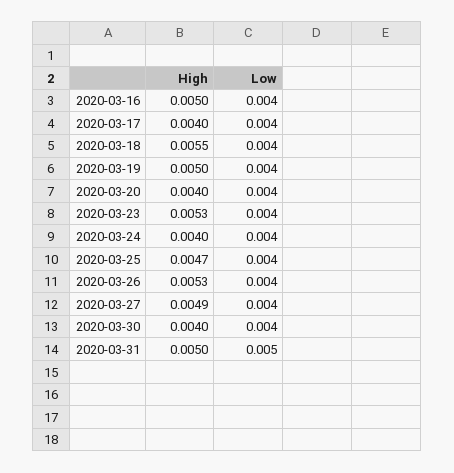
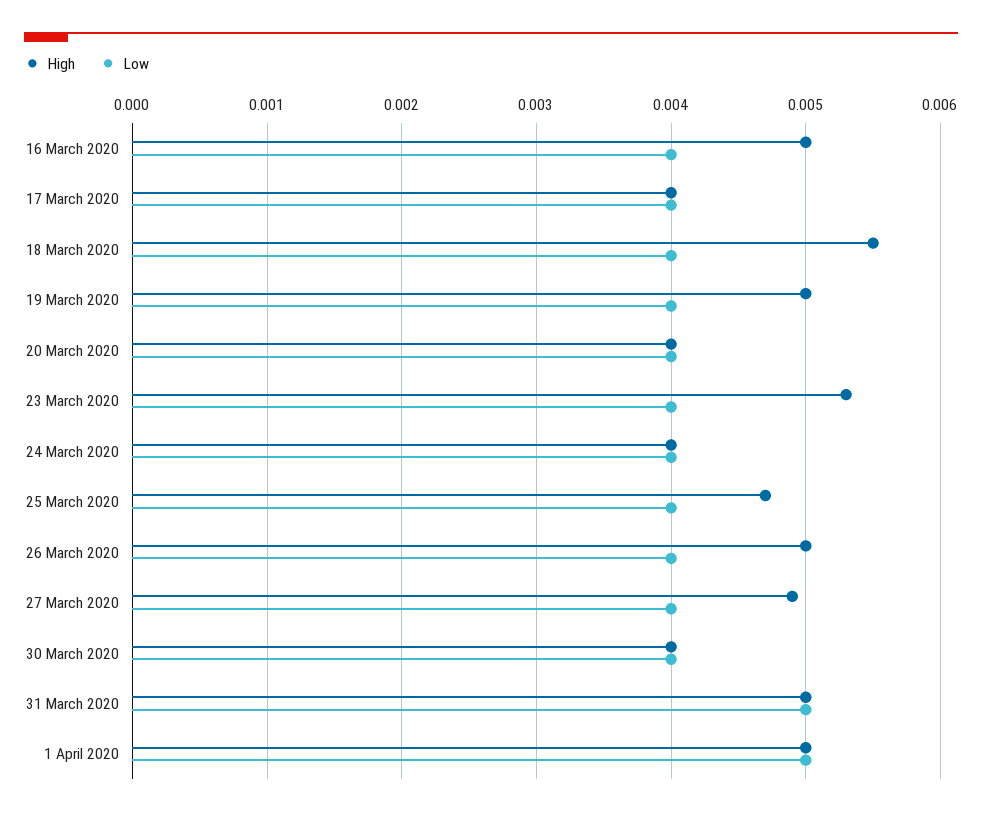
High, 2020-03-26: 0.0053 -> 0.005
High, 1 April 2020: none -> 0.005
Low, 1 April 2020: none -> 0.005

